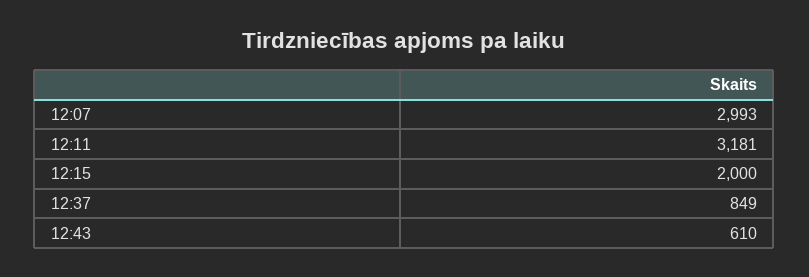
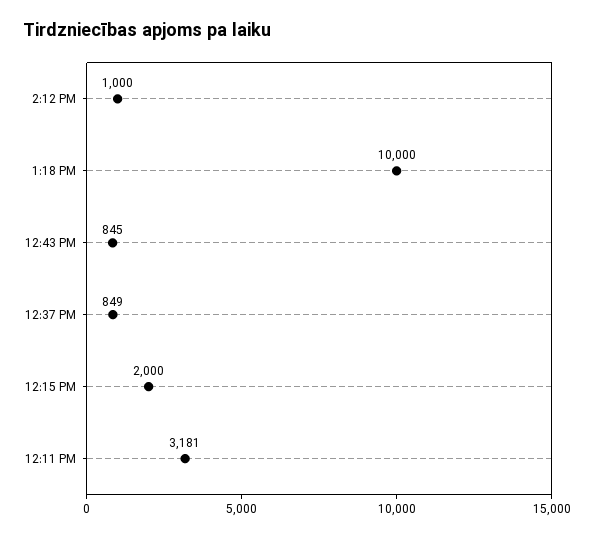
12:07: 2993 -> none
12:43: 610 -> 845
2:12 PM: none -> 1000
1:18 PM: none -> 10000

